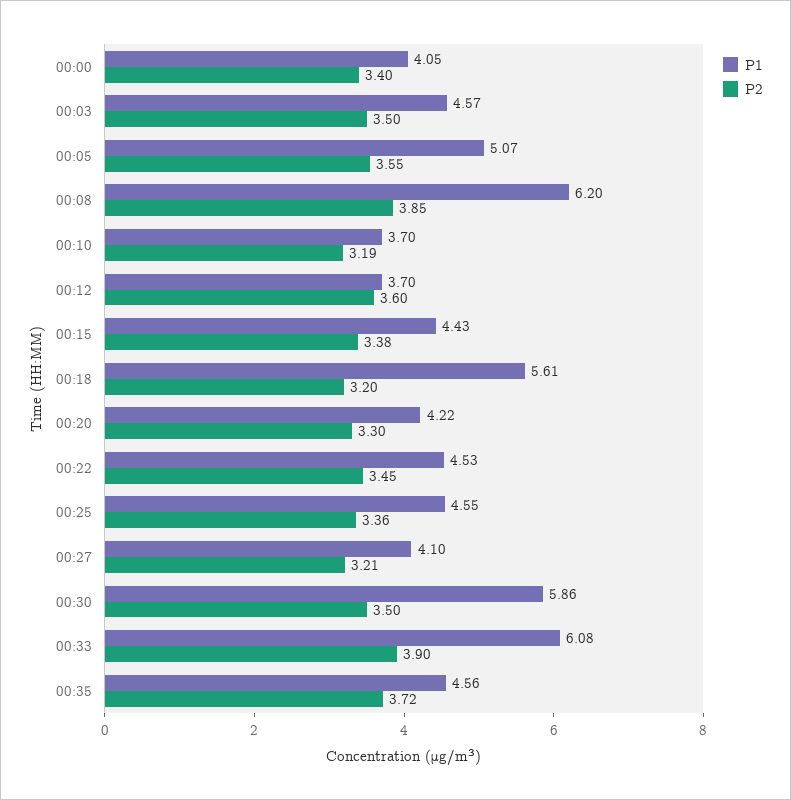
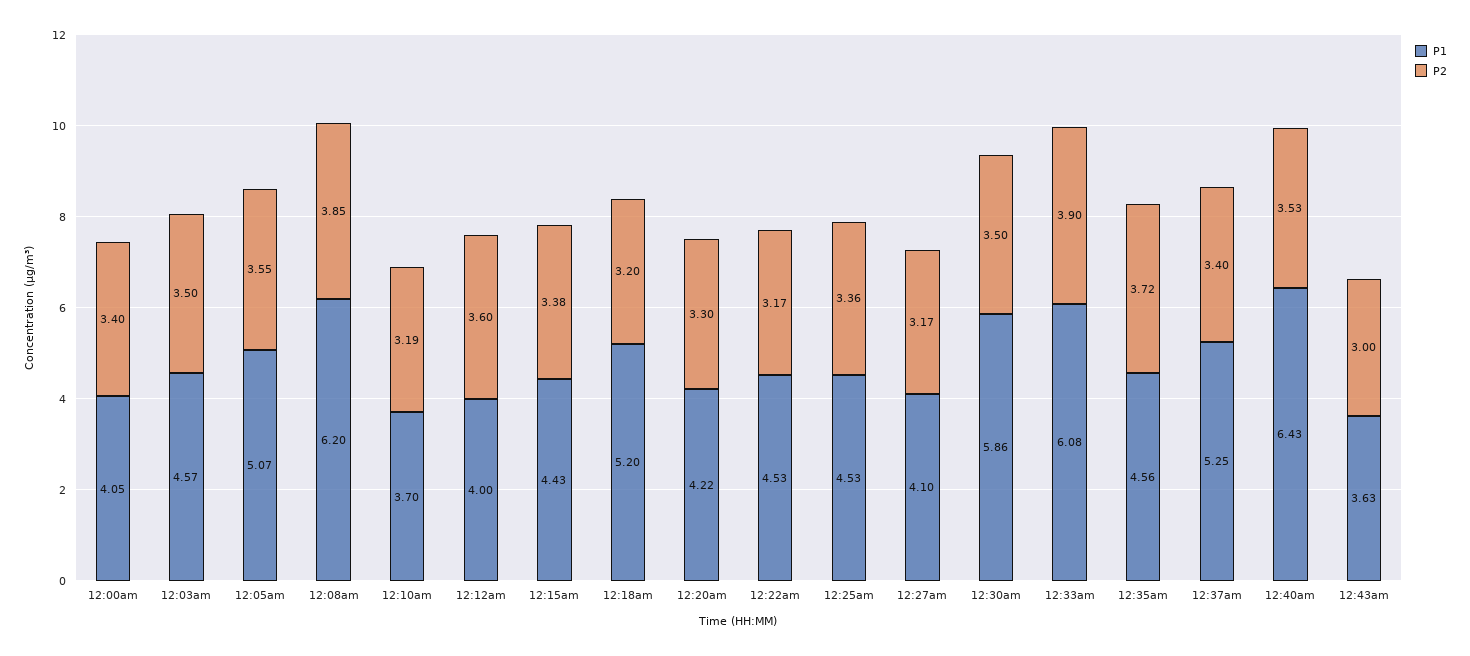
P1, 00:12: 3.7 -> 4
P1, 00:18: 5.61 -> 5.2
P2, 00:22: 3.45 -> 3.17
P1, 00:25: 4.55 -> 4.53
P2, 00:27: 3.21 -> 3.17
P1, 12:37am: none -> 5.25
P2, 12:37am: none -> 3.4
P1, 12:40am: none -> 6.43
P2, 12:40am: none -> 3.53
P1, 12:43am: none -> 3.63
P2, 12:43am: none -> 3

